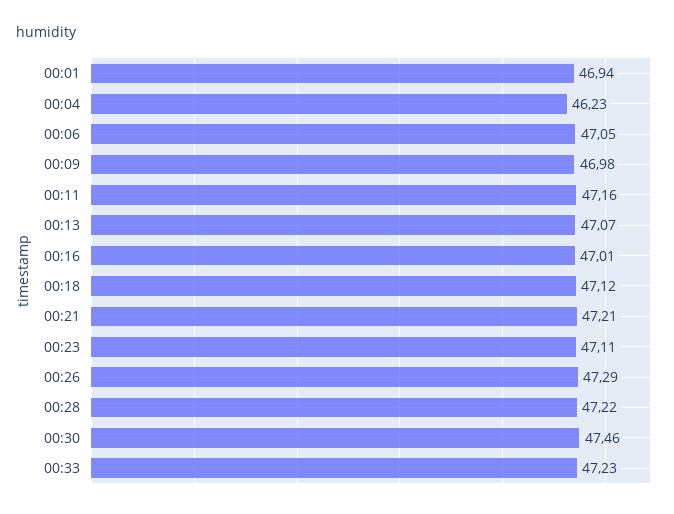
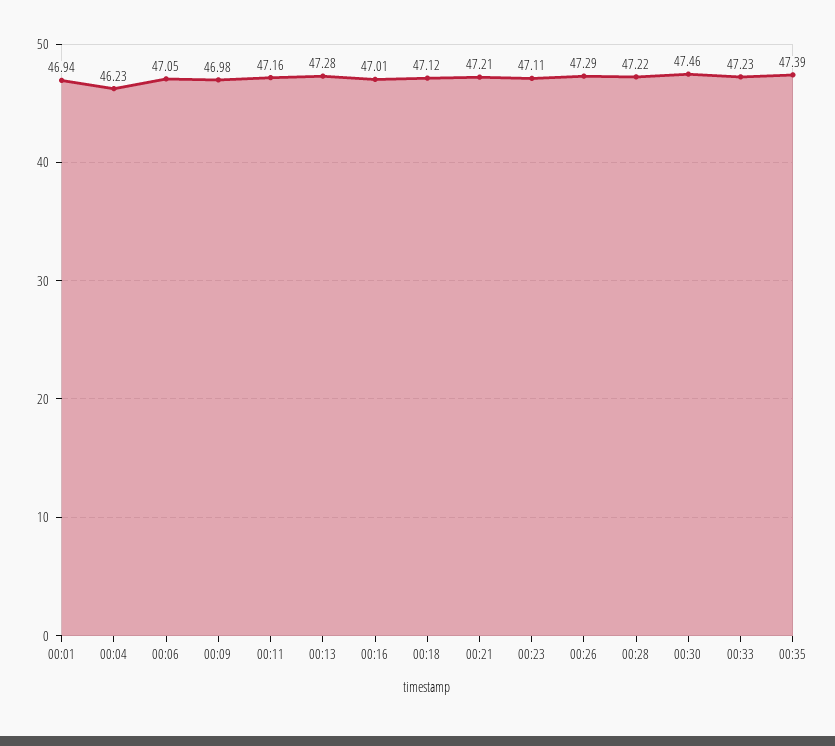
00:13: 47.07 -> 47.28
00:35: none -> 47.39

